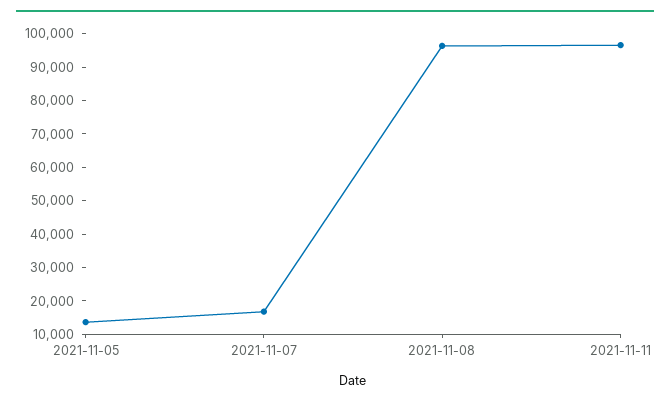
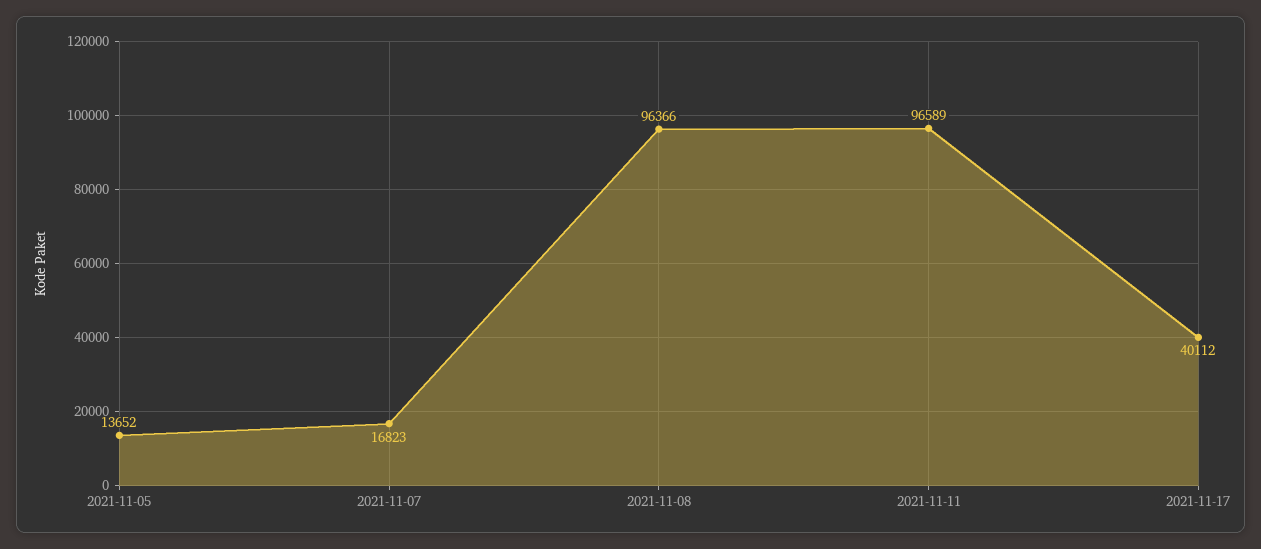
2021-11-17: none -> 40112

